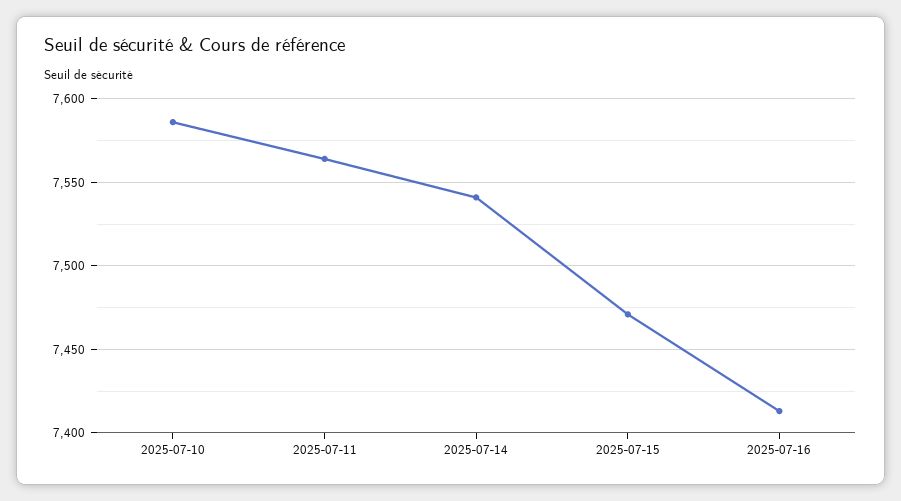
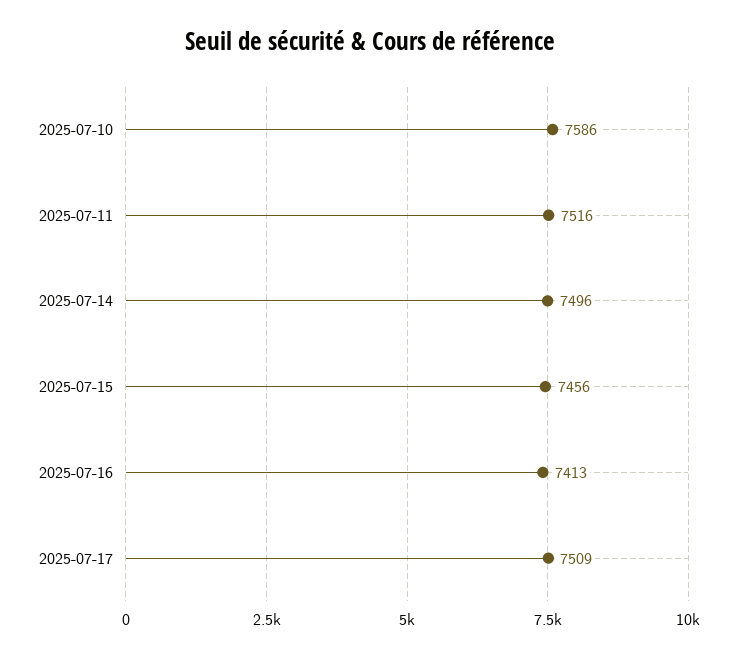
2025-07-11: 7565 -> 7516
2025-07-14: 7540 -> 7496
2025-07-15: 7470 -> 7456
2025-07-17: none -> 7509

